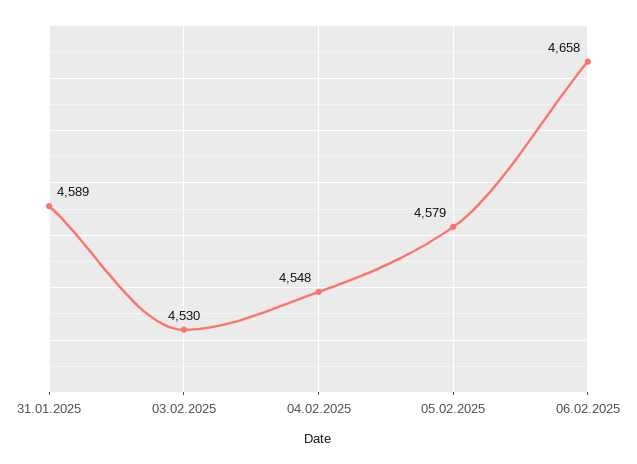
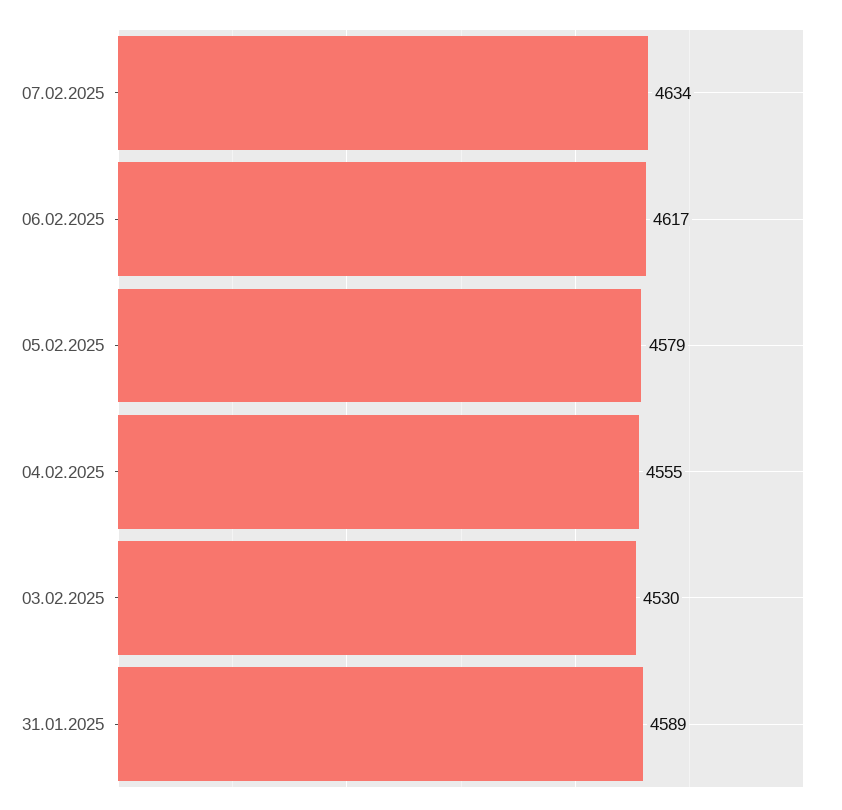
04.02.2025: 4548 -> 4555
06.02.2025: 4658 -> 4617
07.02.2025: none -> 4634

